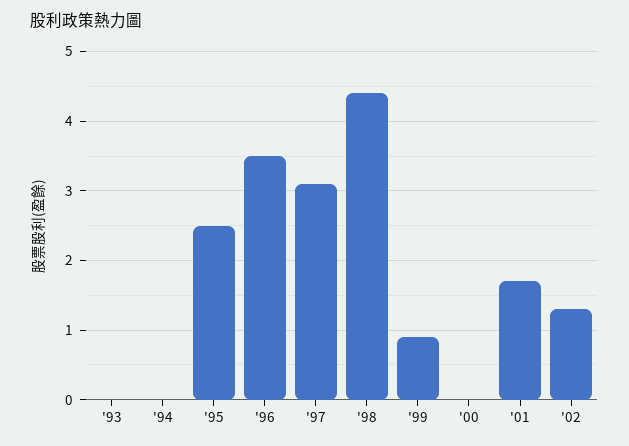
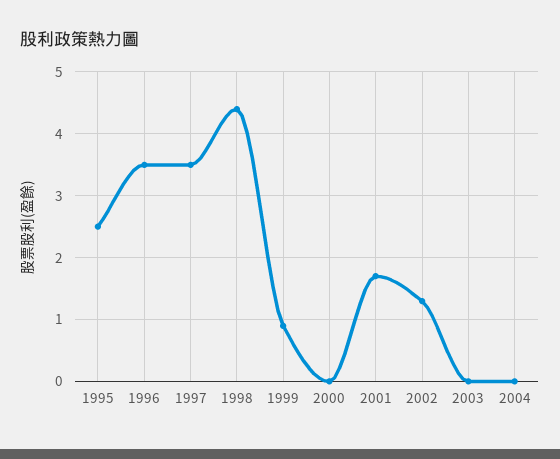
'93: 0 -> none
'94: 0 -> none
'97: 3.1 -> 3.5
2003: none -> 0
2004: none -> 0

